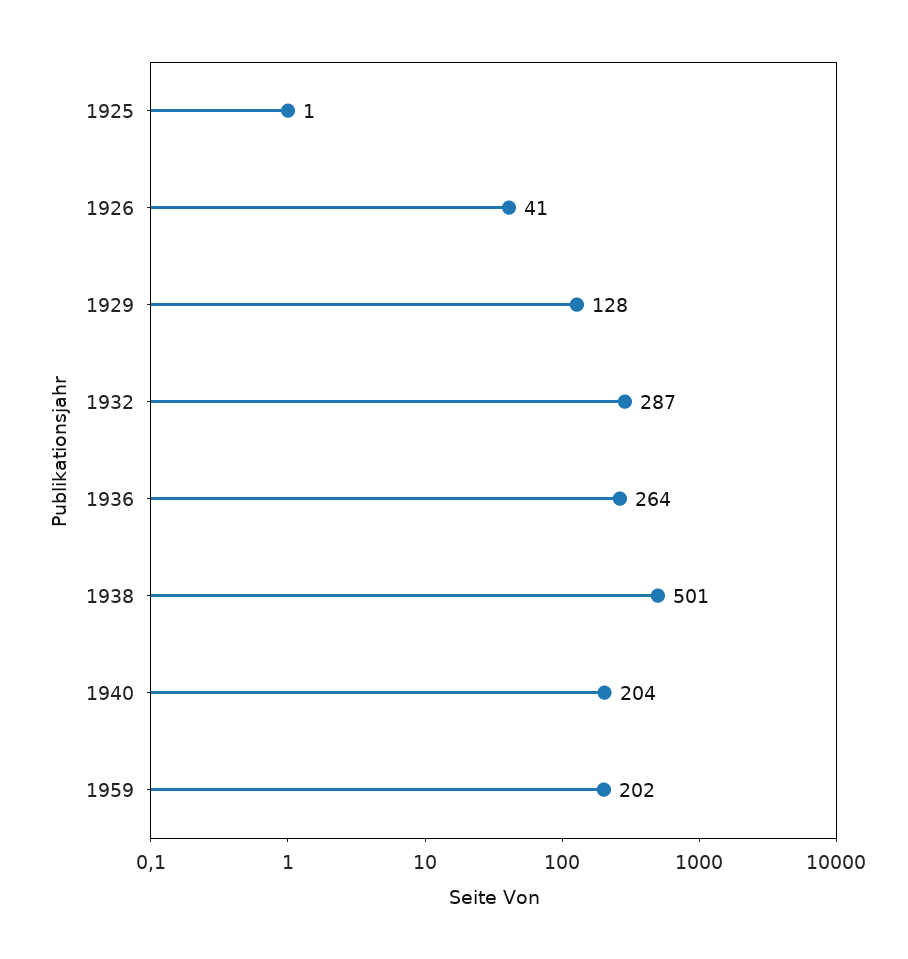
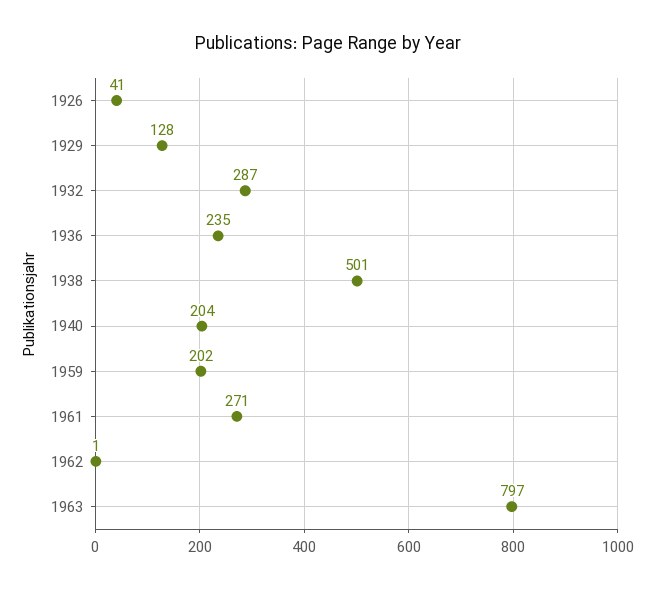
1925: 1 -> none
1936: 264 -> 235
1961: none -> 271
1962: none -> 1
1963: none -> 797

